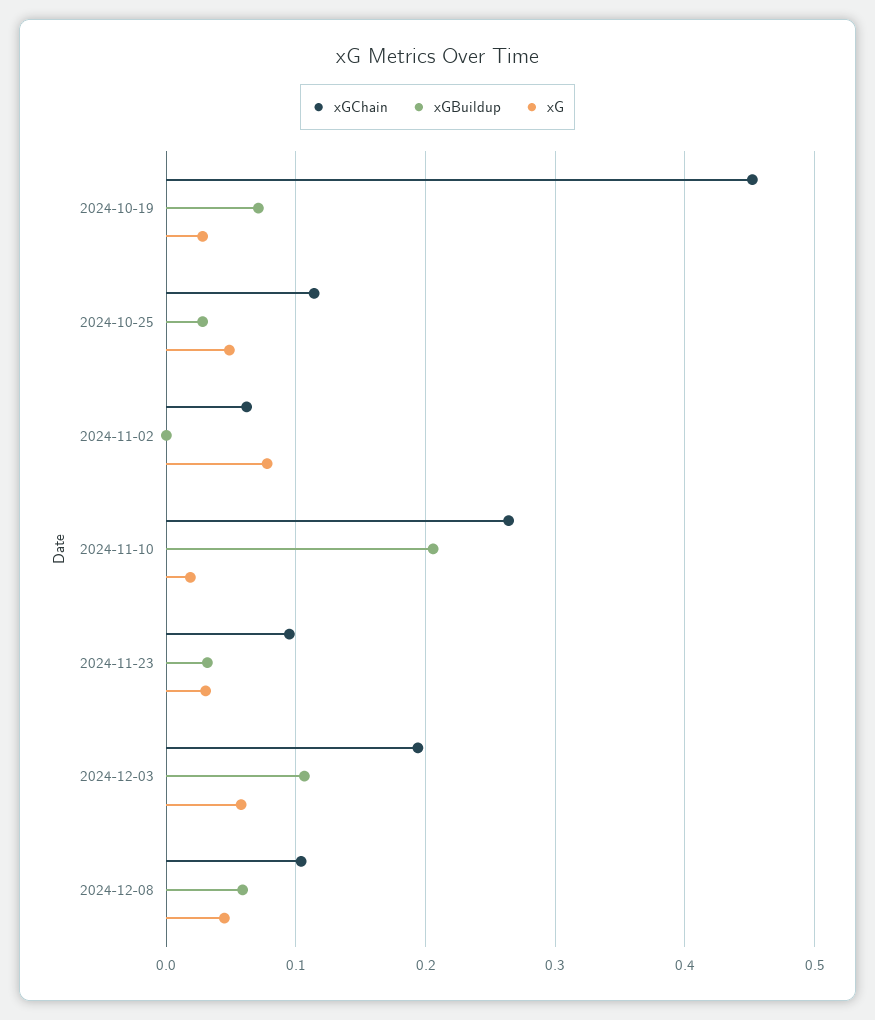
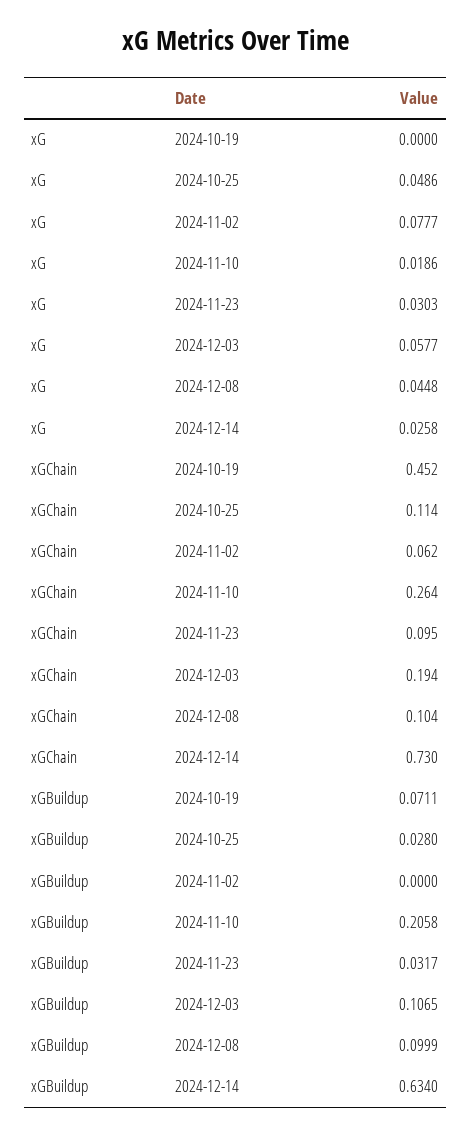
xG, 2024-10-19: 0.03 -> 0
xGBuildup, 2024-12-08: 0.06 -> 0.0999
xG, 2024-12-14: none -> 0.0258
xGChain, 2024-12-14: none -> 0.73
xGBuildup, 2024-12-14: none -> 0.634

